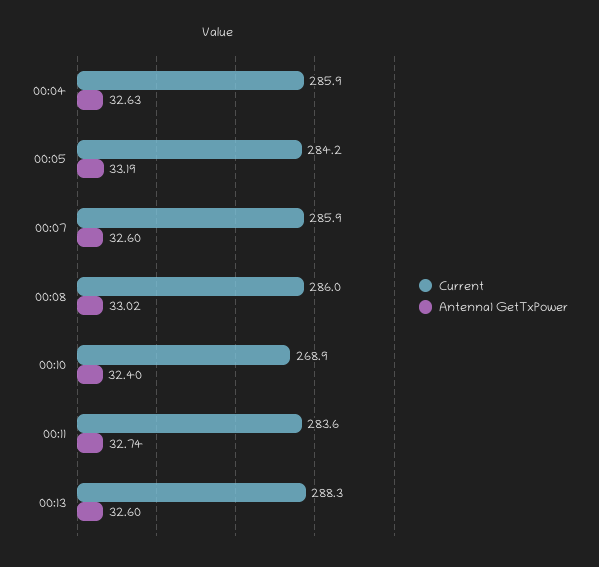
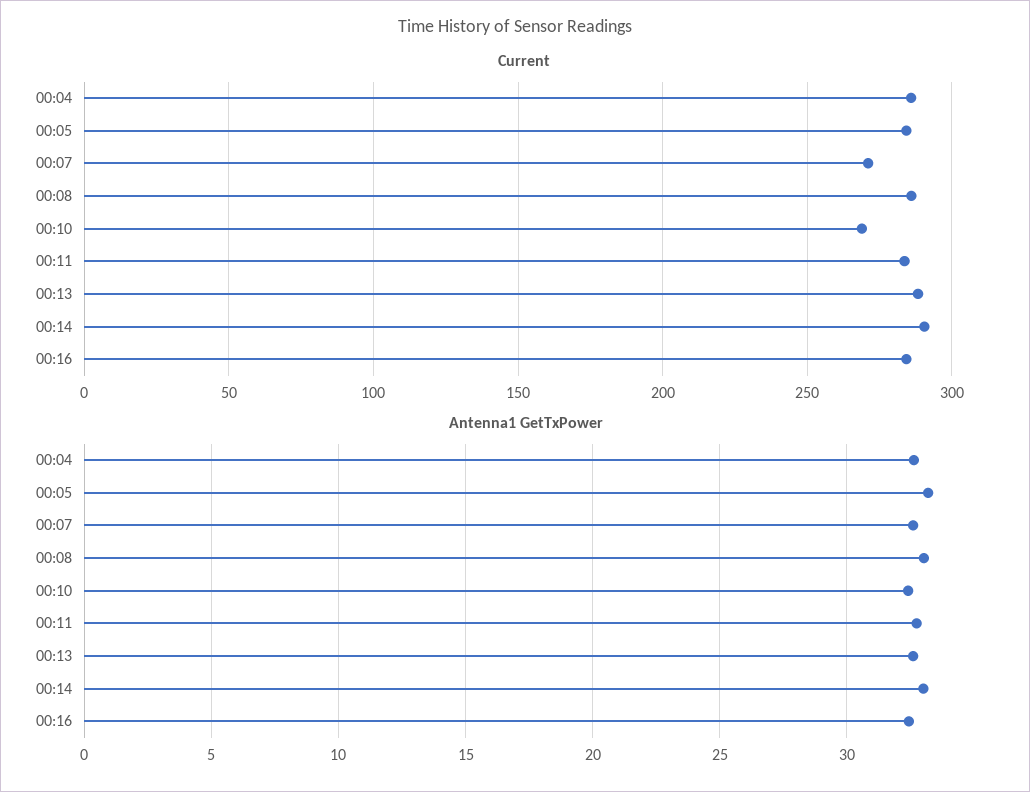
Current, 00:07: 285.9 -> 270
Current, 00:14: none -> 290
Current, 00:16: none -> 285
Antenna1 GetTxPower, 00:14: none -> 33
Antenna1 GetTxPower, 00:16: none -> 32.5

